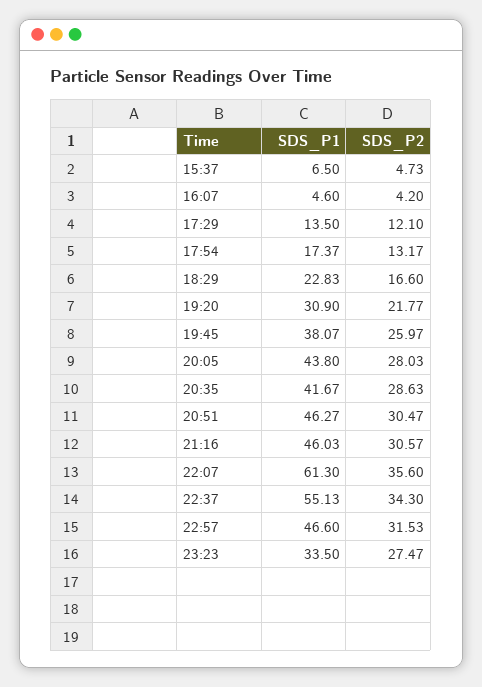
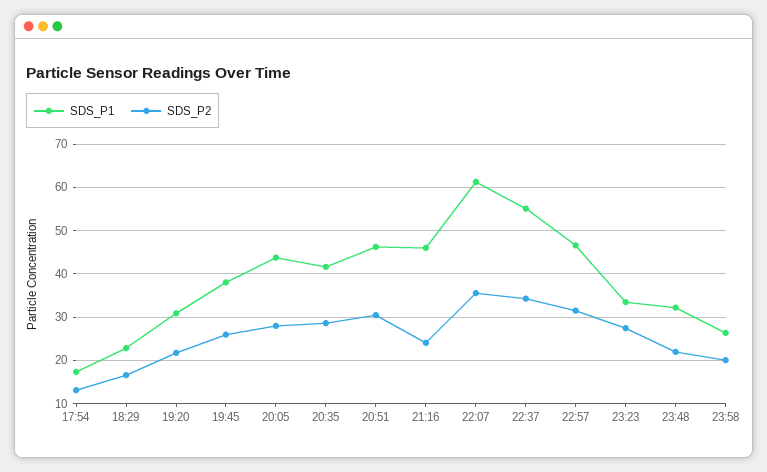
SDS_P1, 15:37: 6.5 -> none
SDS_P2, 15:37: 4.73 -> none
SDS_P1, 16:07: 4.6 -> none
SDS_P2, 16:07: 4.2 -> none
SDS_P1, 17:29: 13.5 -> none
SDS_P2, 17:29: 12.1 -> none
SDS_P2, 21:16: 30.57 -> 24
SDS_P1, 23:48: none -> 32
SDS_P2, 23:48: none -> 22
SDS_P1, 23:58: none -> 26
SDS_P2, 23:58: none -> 20

